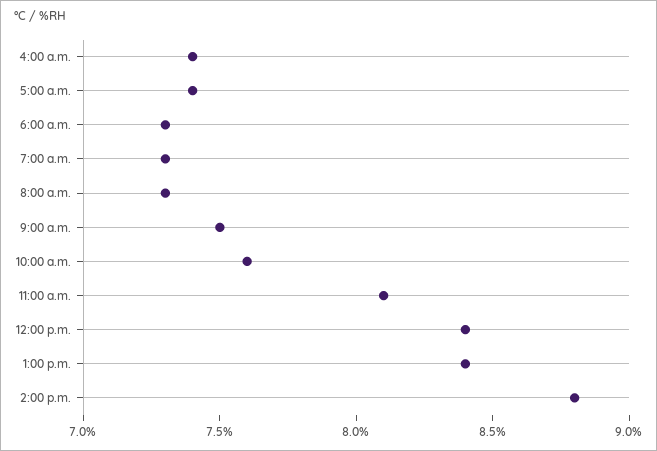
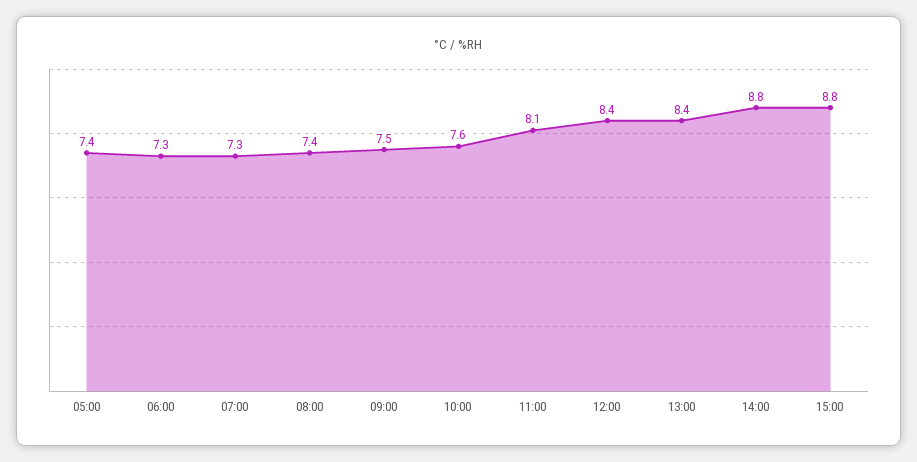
4:00 a.m.: 7.4 -> none
8:00 a.m.: 7.3 -> 7.4
15:00: none -> 8.8

